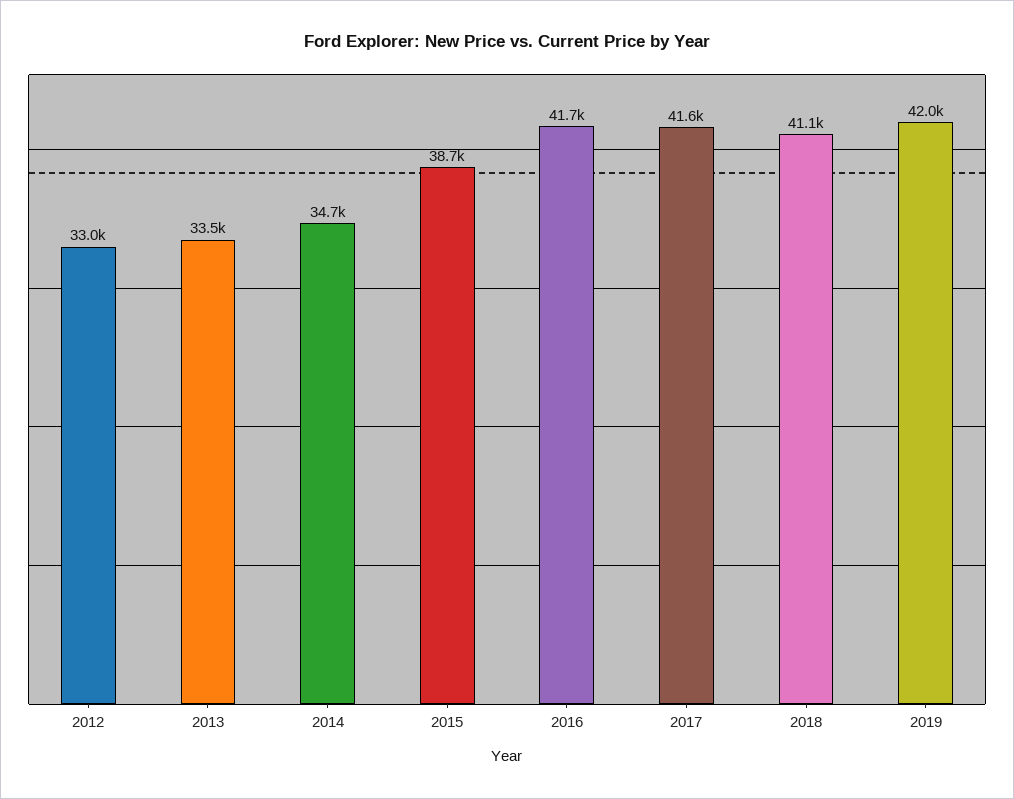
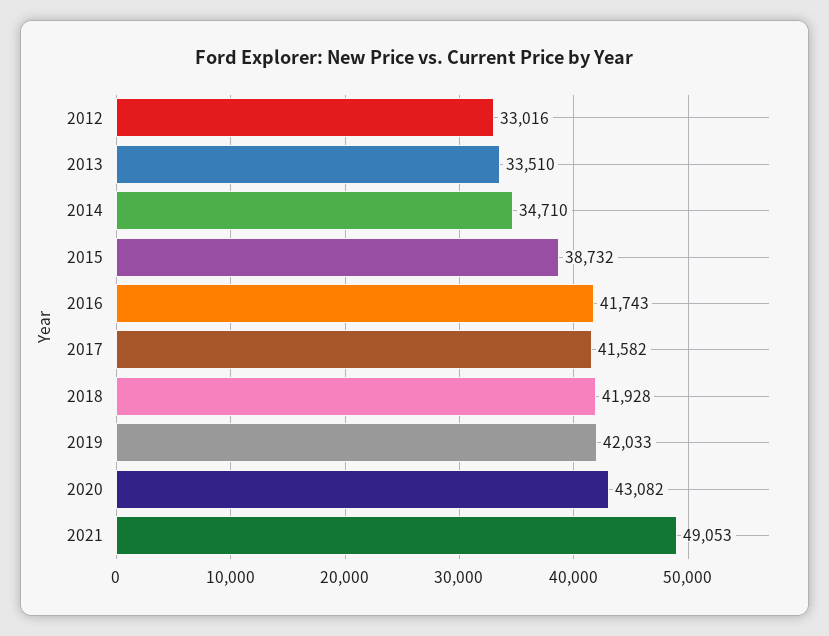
2018: 41100 -> 41928
2020: none -> 43082
2021: none -> 49053

